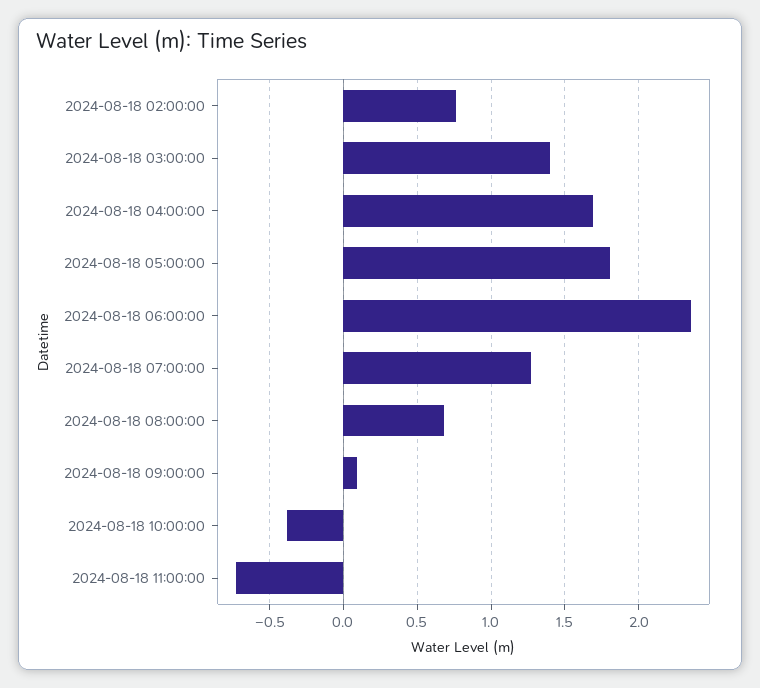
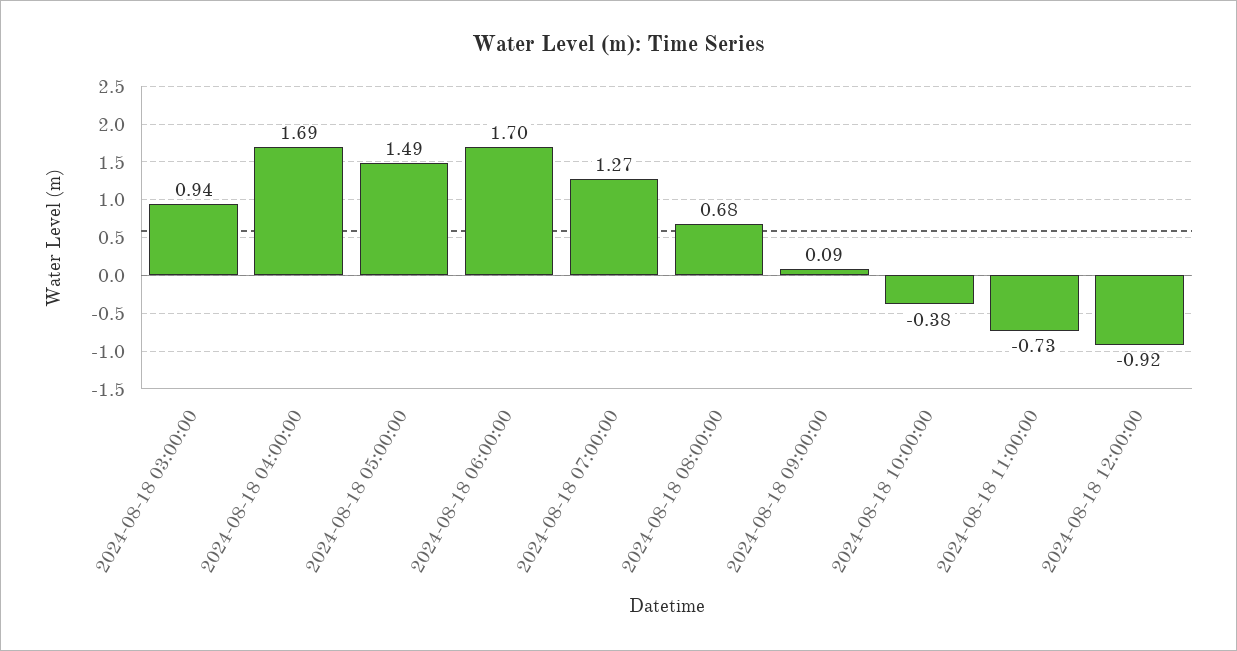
2024-08-18 02:00:00: 0.75 -> none
2024-08-18 03:00:00: 1.4 -> 0.94
2024-08-18 05:00:00: 1.8 -> 1.49
2024-08-18 06:00:00: 2.35 -> 1.7
2024-08-18 12:00:00: none -> -0.92

